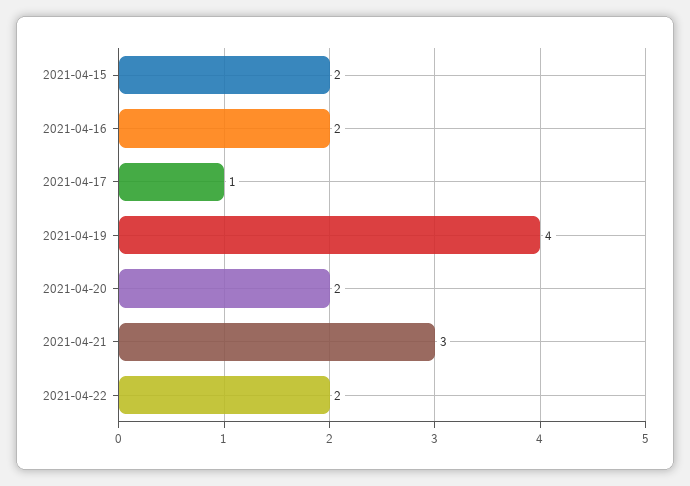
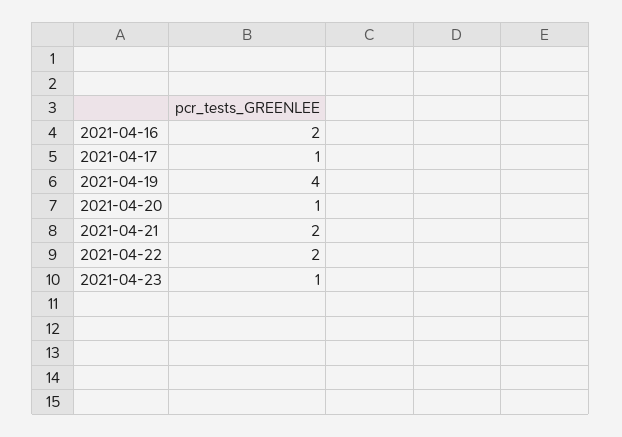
2021-04-15: 2 -> none
2021-04-20: 2 -> 1
2021-04-21: 3 -> 2
2021-04-23: none -> 1

